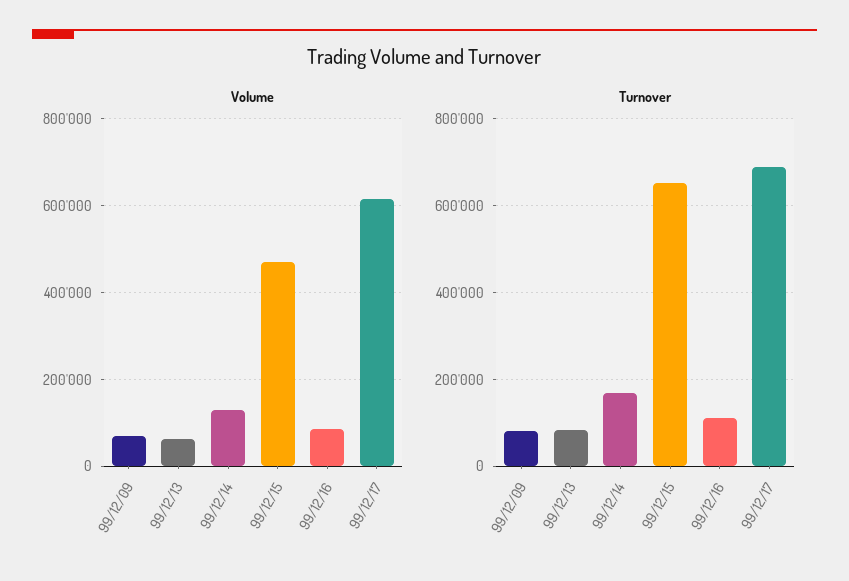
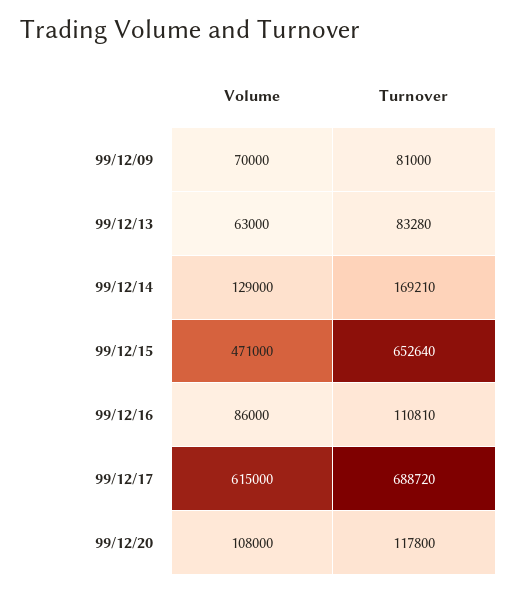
Volume, 99/12/20: none -> 108000
Turnover, 99/12/20: none -> 117800

